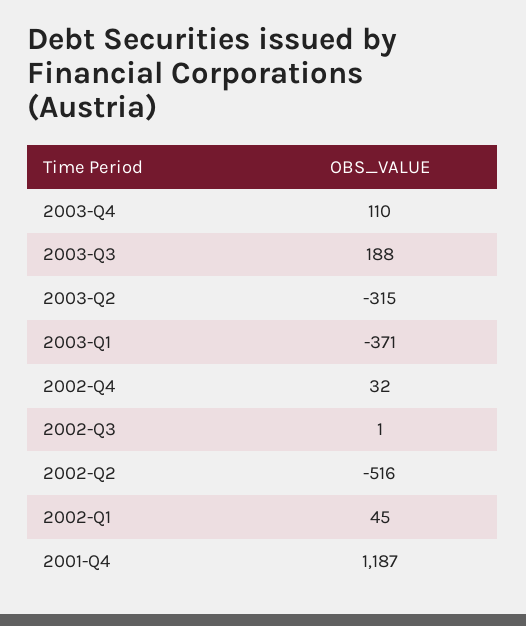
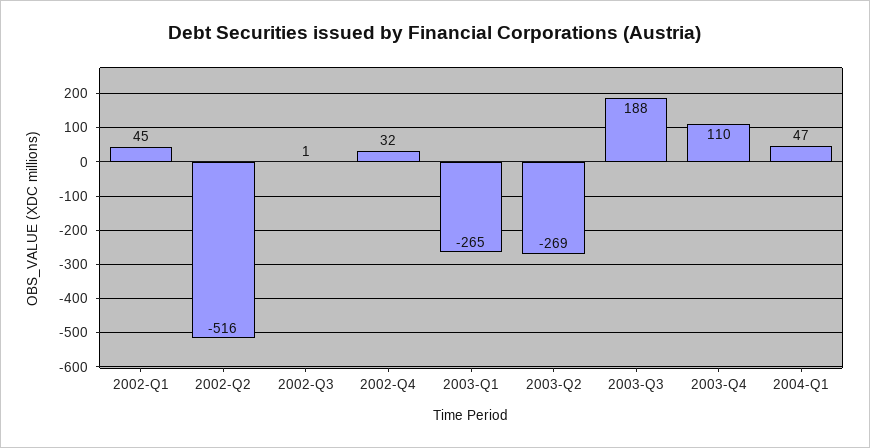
2003-Q2: -315 -> -269
2003-Q1: -371 -> -265
2001-Q4: 1187 -> none
2004-Q1: none -> 47

